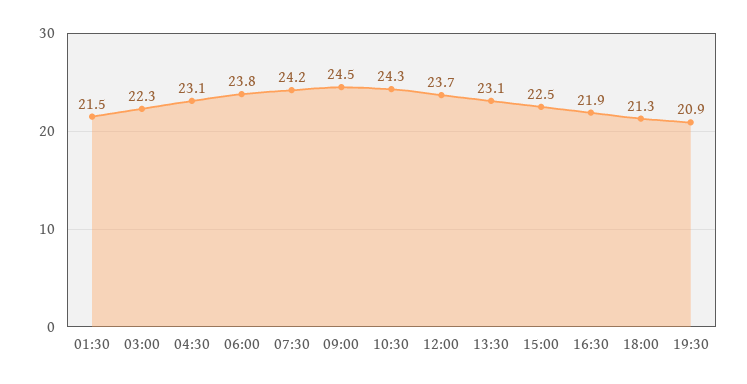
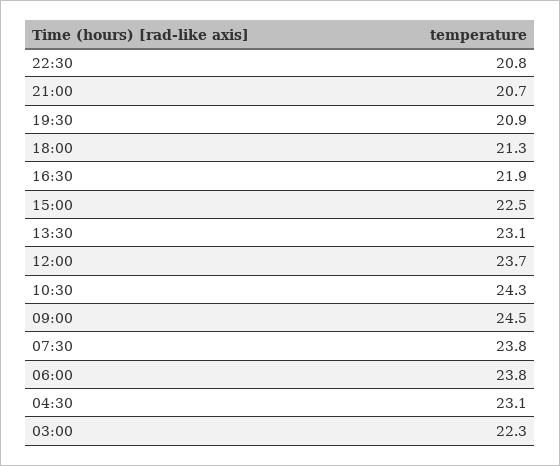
01:30: 21.5 -> none
07:30: 24.2 -> 23.8
22:30: none -> 20.8
21:00: none -> 20.7

